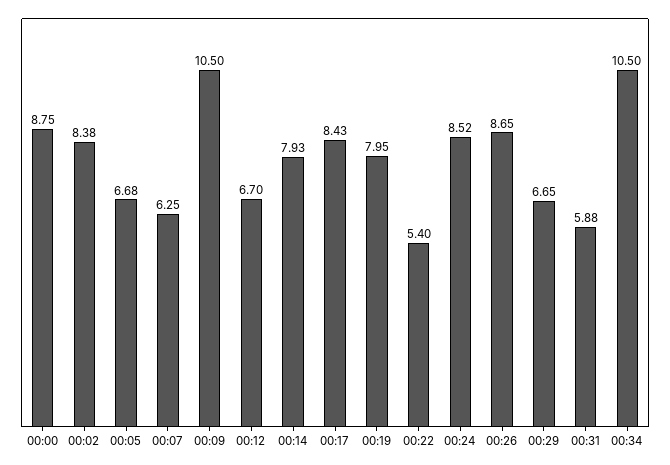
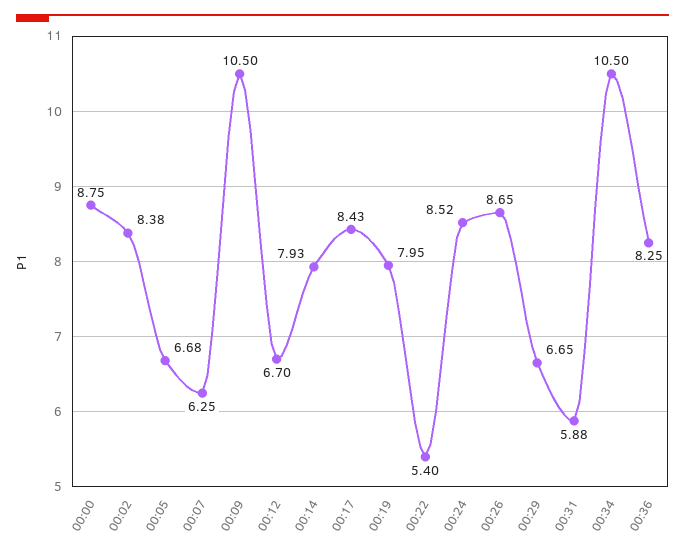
00:36: none -> 8.25

